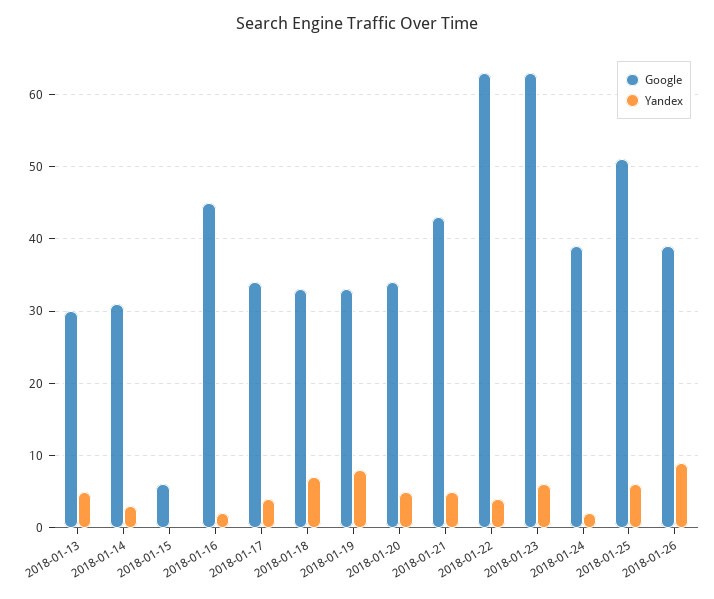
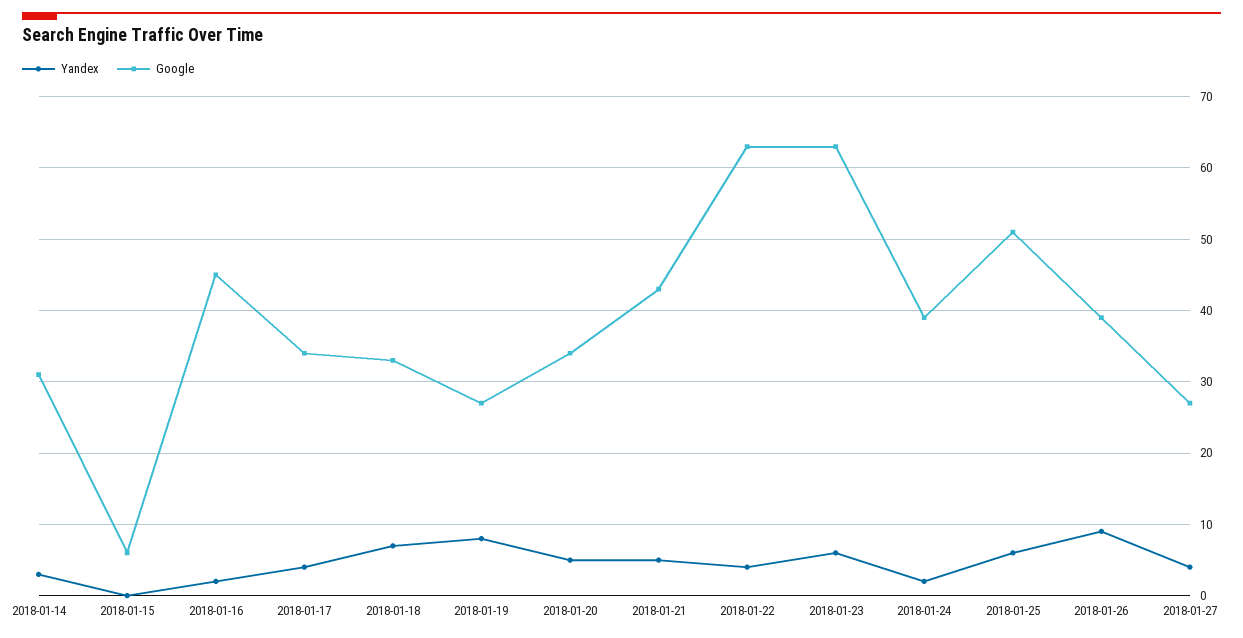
Google, 2018-01-13: 30 -> none
Yandex, 2018-01-13: 5 -> none
Google, 2018-01-19: 33 -> 27
Yandex, 2018-01-27: none -> 4
Google, 2018-01-27: none -> 27

